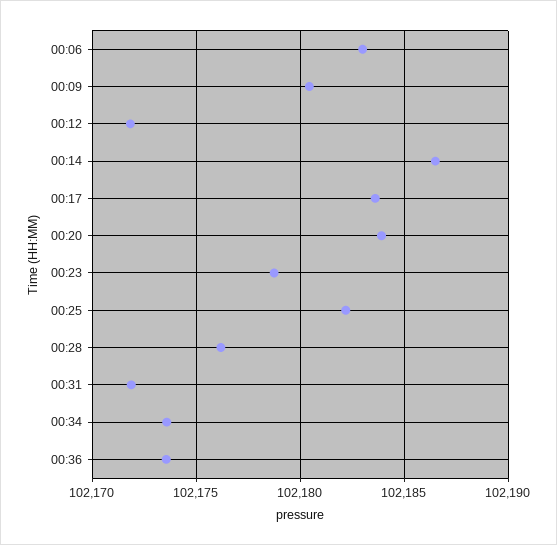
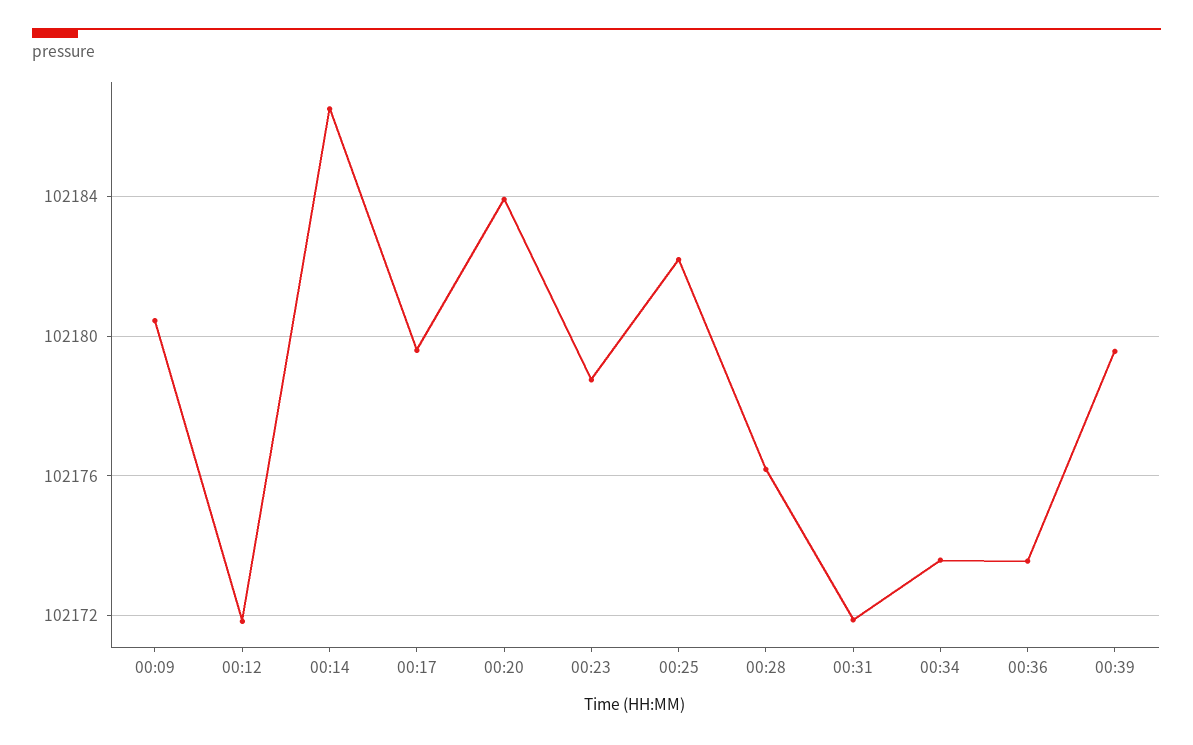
00:06: 102183 -> none
00:17: 102183.5 -> 102179.5
00:39: none -> 102179.5

